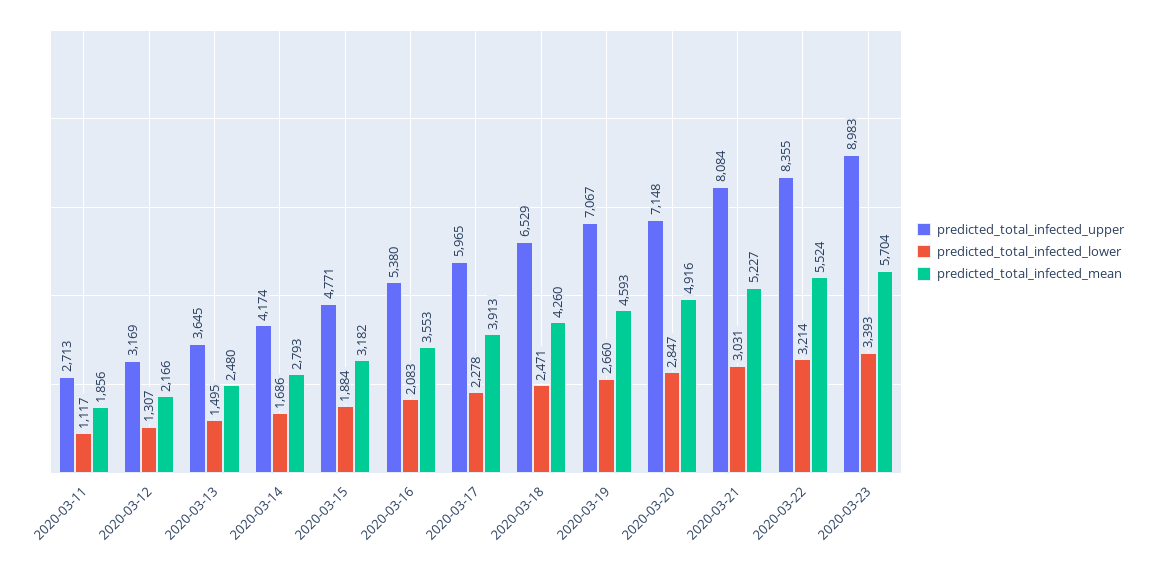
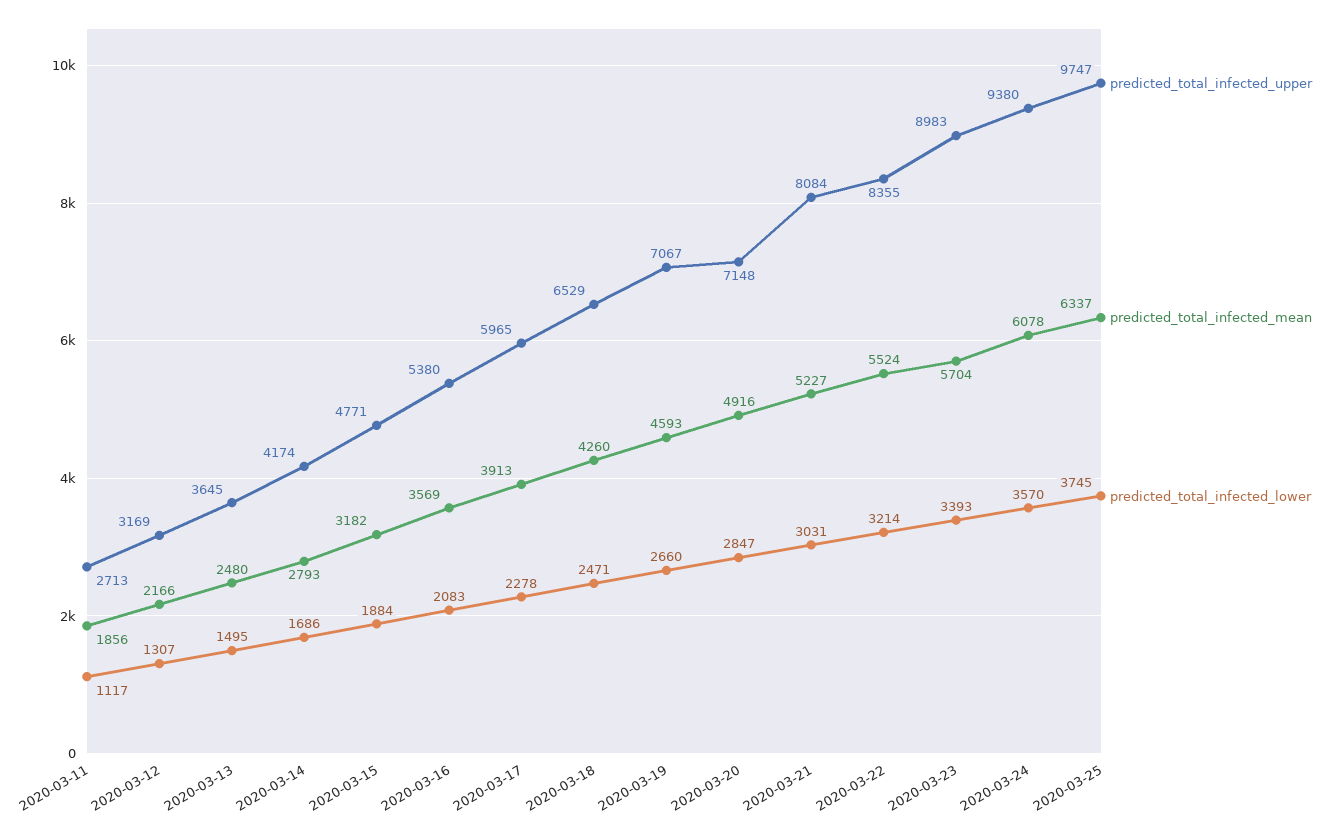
predicted_total_infected_mean, 2020-03-16: 3553 -> 3569
predicted_total_infected_upper, 2020-03-24: none -> 9380
predicted_total_infected_mean, 2020-03-24: none -> 6078
predicted_total_infected_lower, 2020-03-24: none -> 3570
predicted_total_infected_upper, 2020-03-25: none -> 9747
predicted_total_infected_mean, 2020-03-25: none -> 6337
predicted_total_infected_lower, 2020-03-25: none -> 3745

